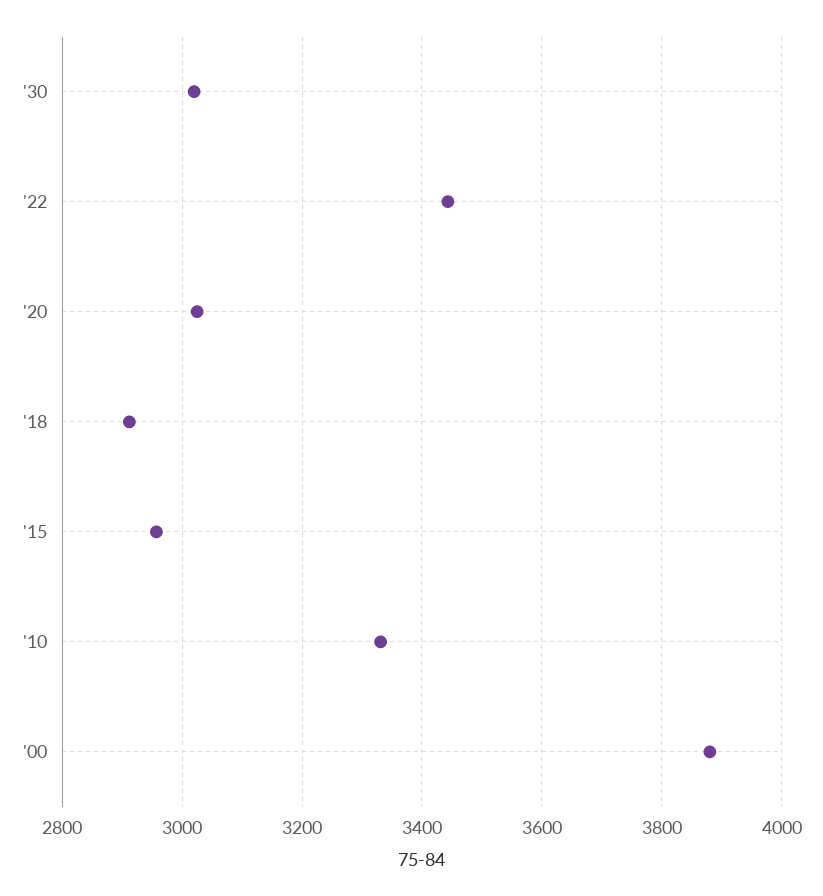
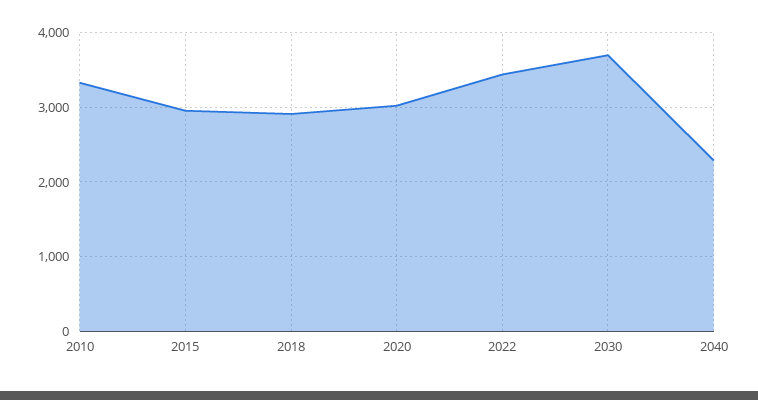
'30: 3020 -> 3700
'00: 3880 -> none
2040: none -> 2300

